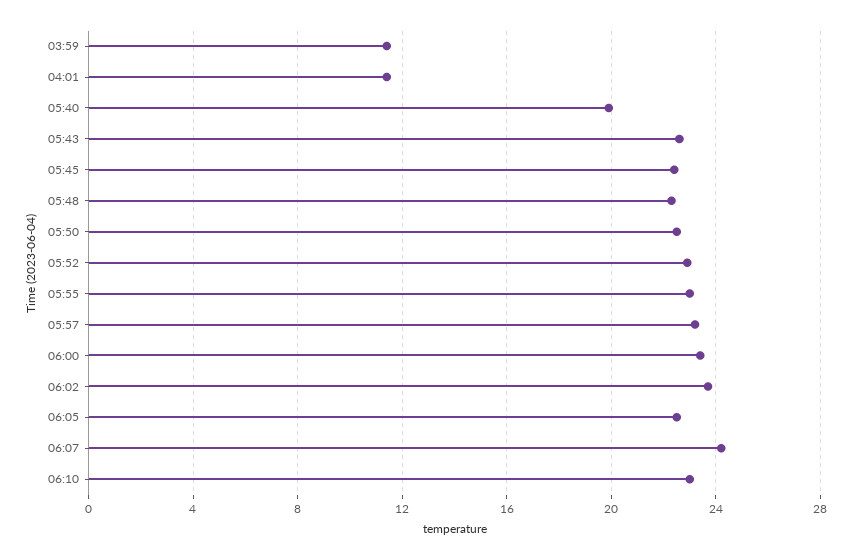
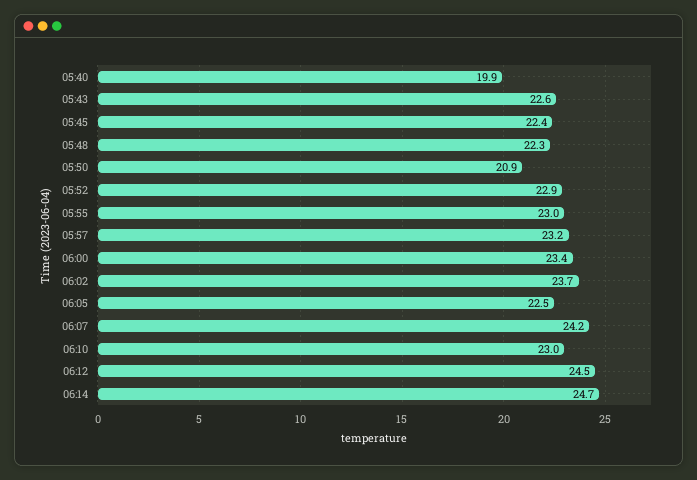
03:59: 11.5 -> none
04:01: 11.5 -> none
05:50: 22.5 -> 20.9
06:12: none -> 24.5
06:14: none -> 24.7

